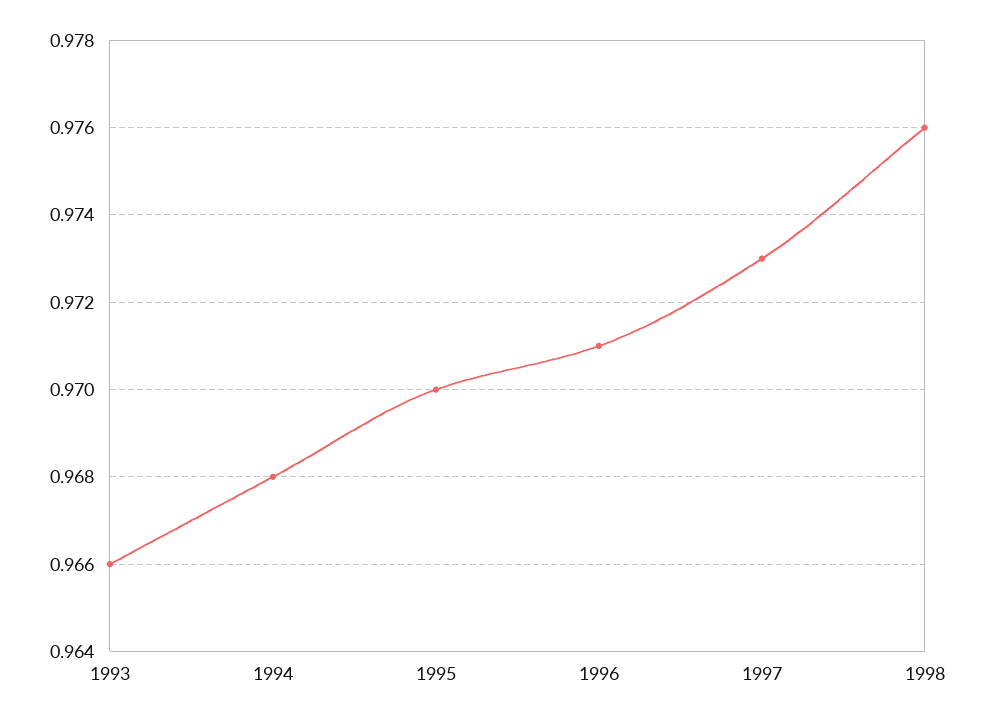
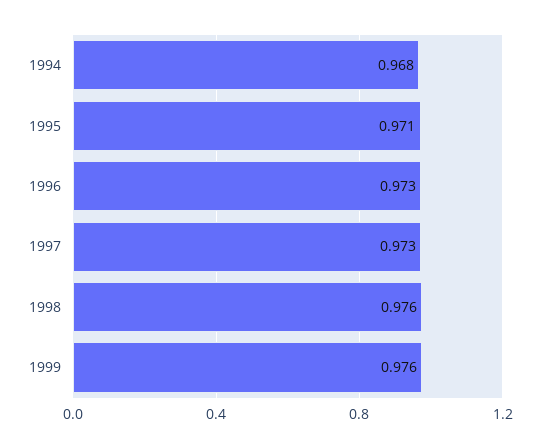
1993: 0.966 -> none
1995: 0.97 -> 0.971
1996: 0.971 -> 0.973
1999: none -> 0.976

